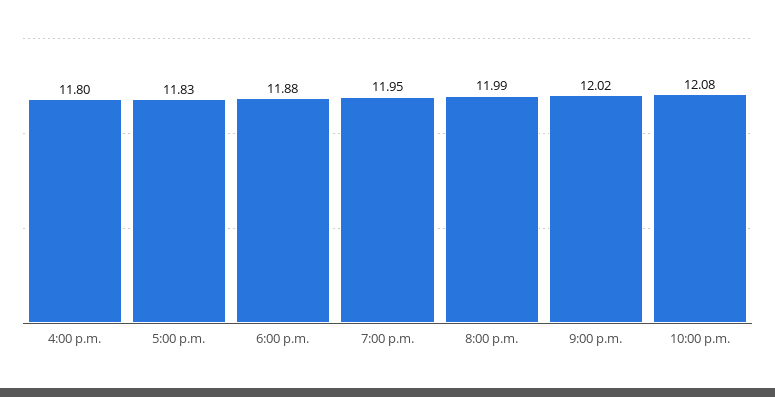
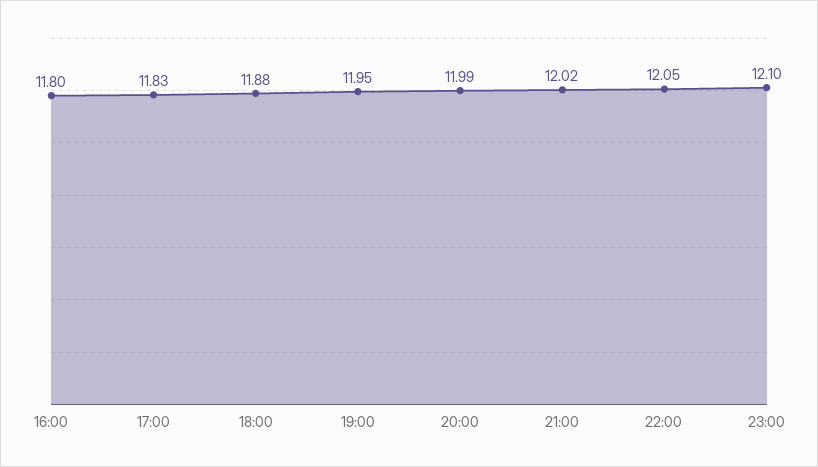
10:00 p.m.: 12.08 -> 12.05
23:00: none -> 12.1

